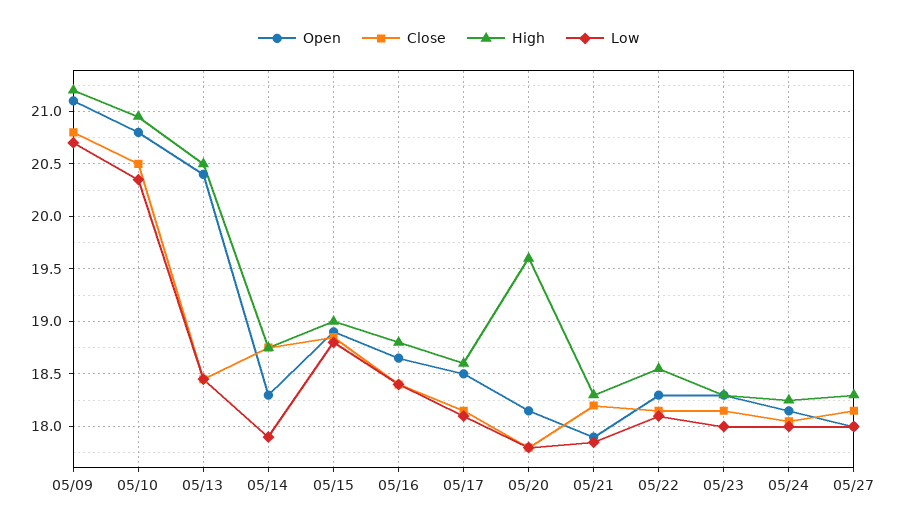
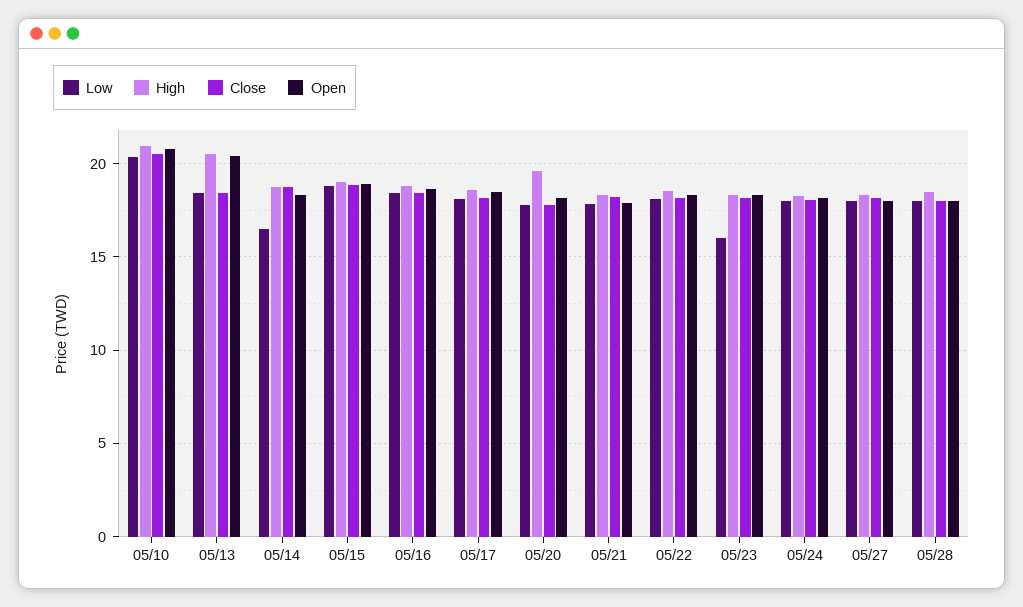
Open, 05/09: 21.1 -> none
Close, 05/09: 20.8 -> none
High, 05/09: 21.2 -> none
Low, 05/09: 20.7 -> none
Low, 05/14: 17.9 -> 16.5
Low, 05/23: 18 -> 16
Low, 05/28: none -> 18
High, 05/28: none -> 18.5
Close, 05/28: none -> 18
Open, 05/28: none -> 18

